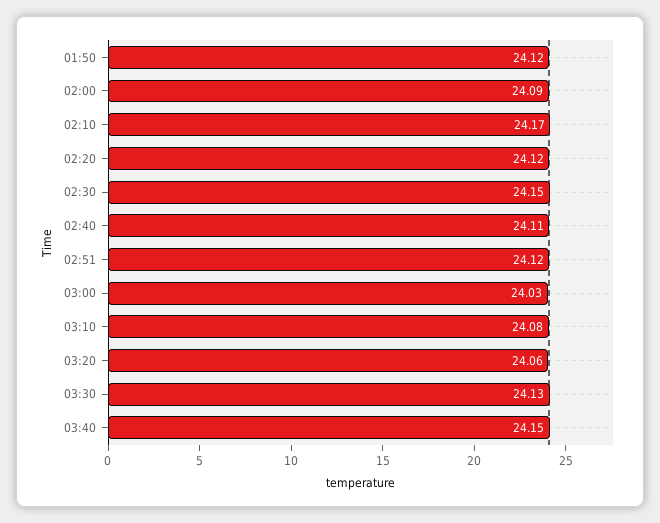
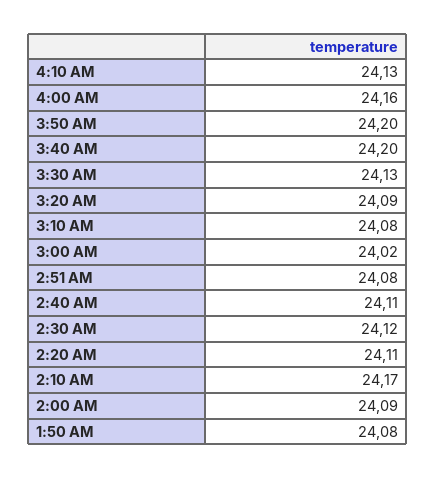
01:50: 24.12 -> 24.08
02:20: 24.12 -> 24.11
02:30: 24.15 -> 24.12
02:51: 24.12 -> 24.08
03:00: 24.03 -> 24.02
03:20: 24.06 -> 24.09
03:40: 24.15 -> 24.2
4:10 AM: none -> 24.13
4:00 AM: none -> 24.16
3:50 AM: none -> 24.2

